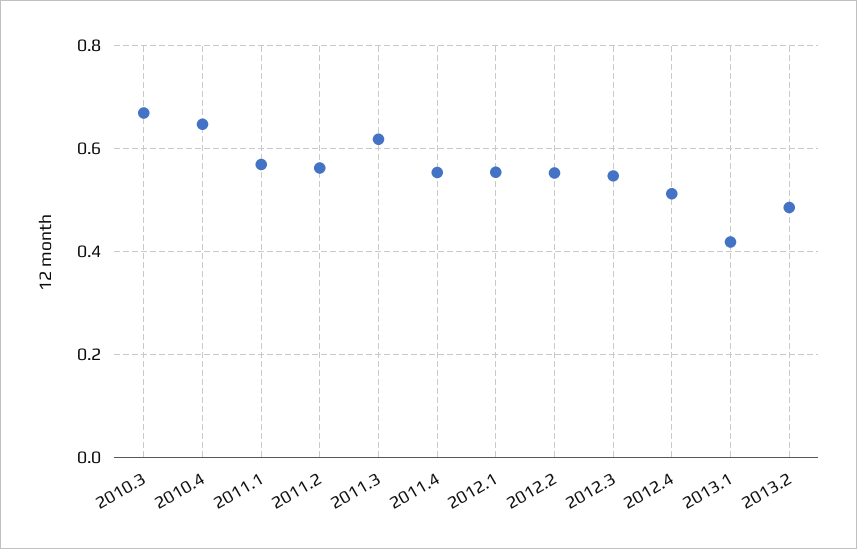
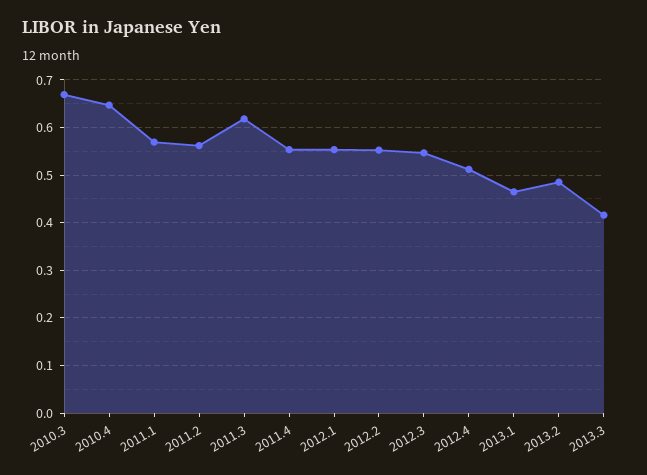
2013.1: 0.42 -> 0.46
2013.3: none -> 0.42

